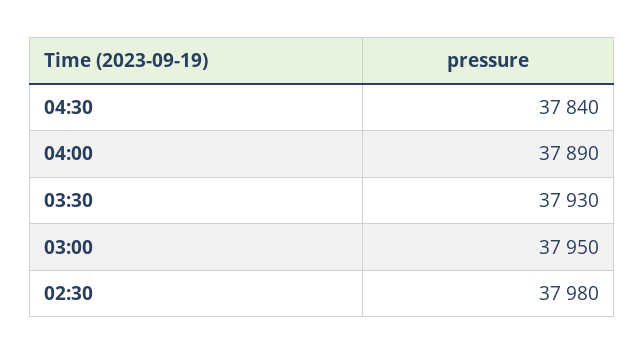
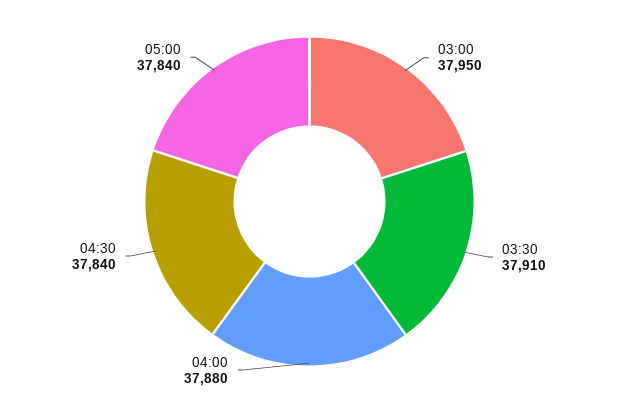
04:00: 37890 -> 37880
03:30: 37930 -> 37910
02:30: 37980 -> none
05:00: none -> 37840

